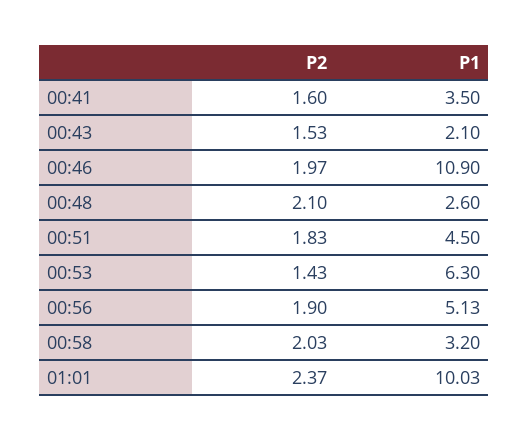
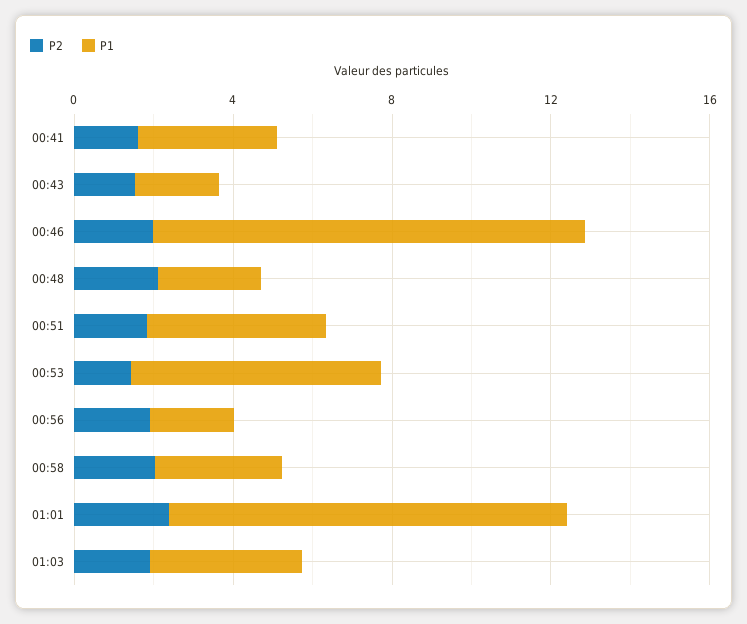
P1, 00:56: 5.13 -> 2
P2, 01:03: none -> 2
P1, 01:03: none -> 4

